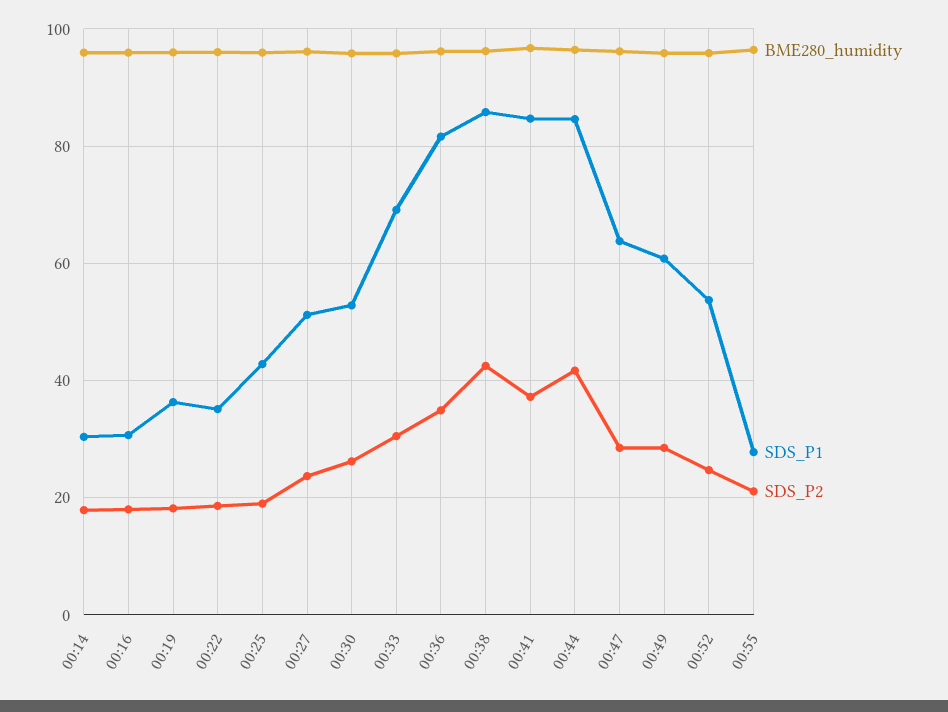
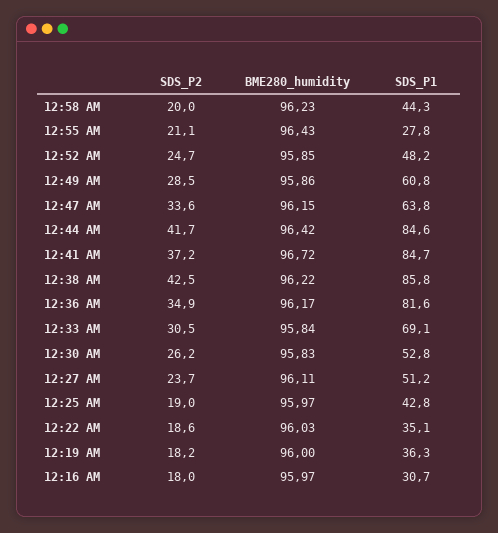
BME280_humidity, 00:14: 96 -> none
SDS_P1, 00:14: 30 -> none
SDS_P2, 00:14: 18 -> none
SDS_P2, 00:47: 28 -> 33.6
SDS_P1, 00:52: 54 -> 48.2
SDS_P2, 12:58 AM: none -> 20
BME280_humidity, 12:58 AM: none -> 96.23
SDS_P1, 12:58 AM: none -> 44.3

